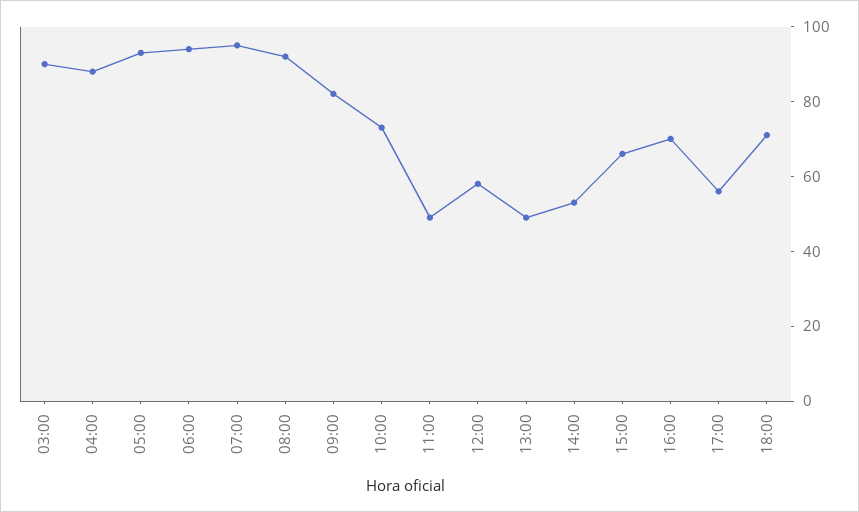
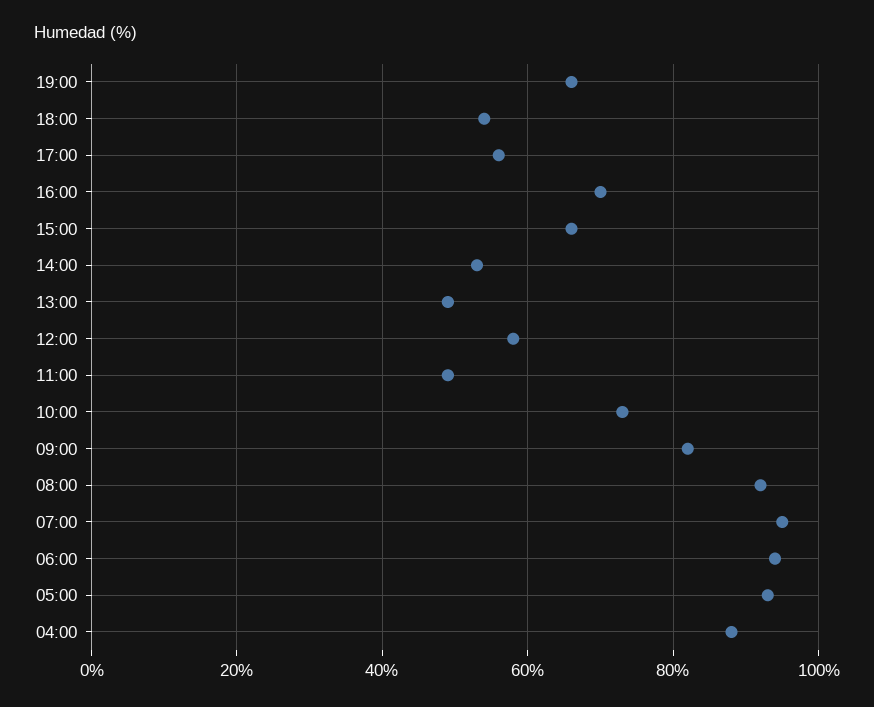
03:00: 90 -> none
18:00: 70 -> 55
19:00: none -> 65

